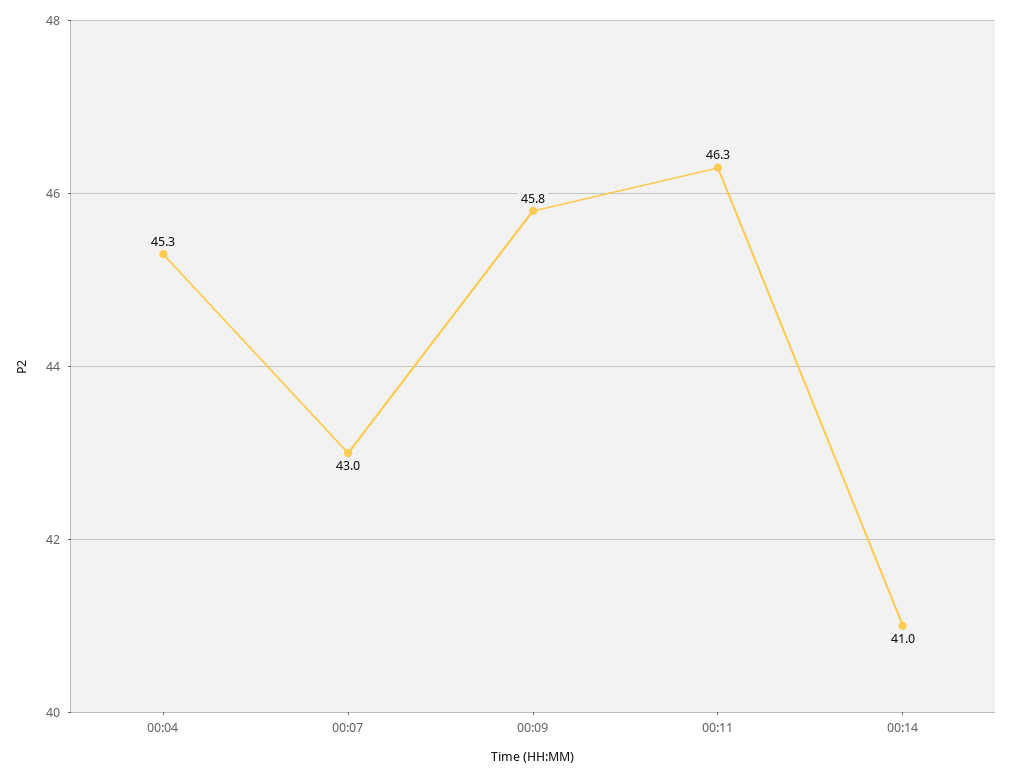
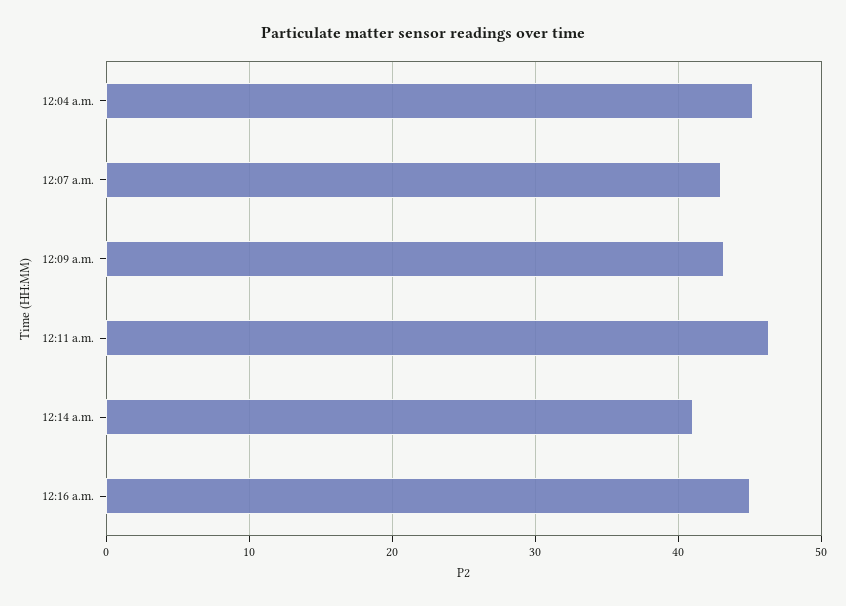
00:09: 45.8 -> 43
12:16 a.m.: none -> 45

